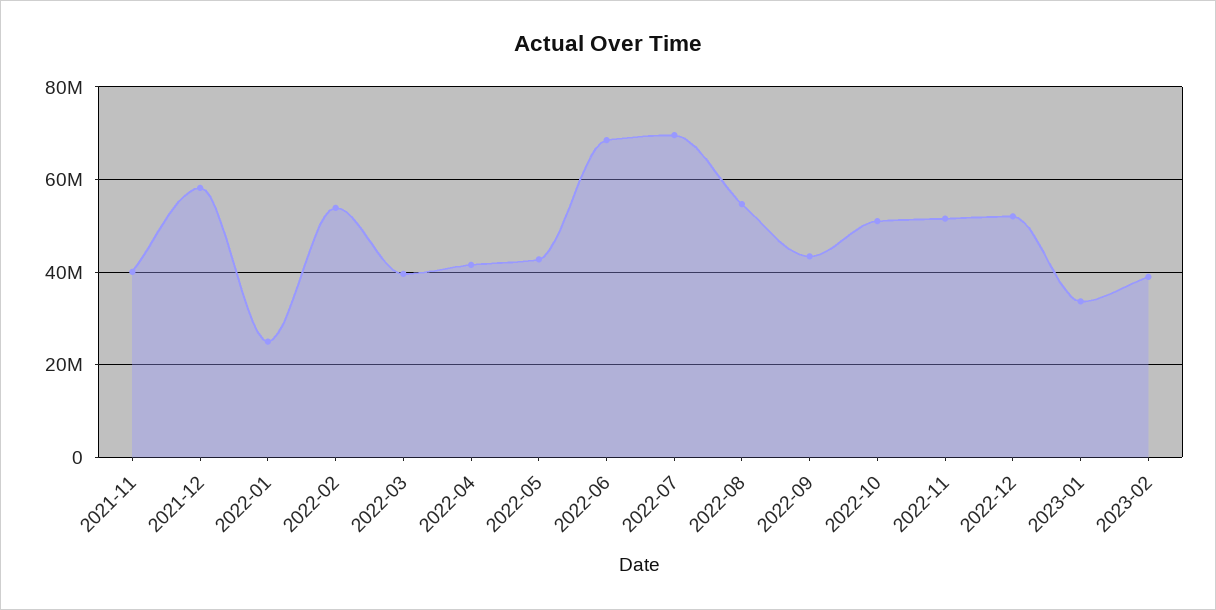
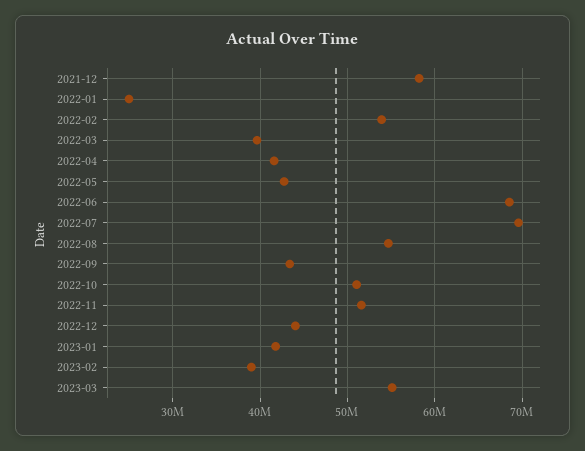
2021-11: 40000000 -> none
2022-12: 52000000 -> 44000000
2023-01: 34000000 -> 42000000
2023-03: none -> 55000000

